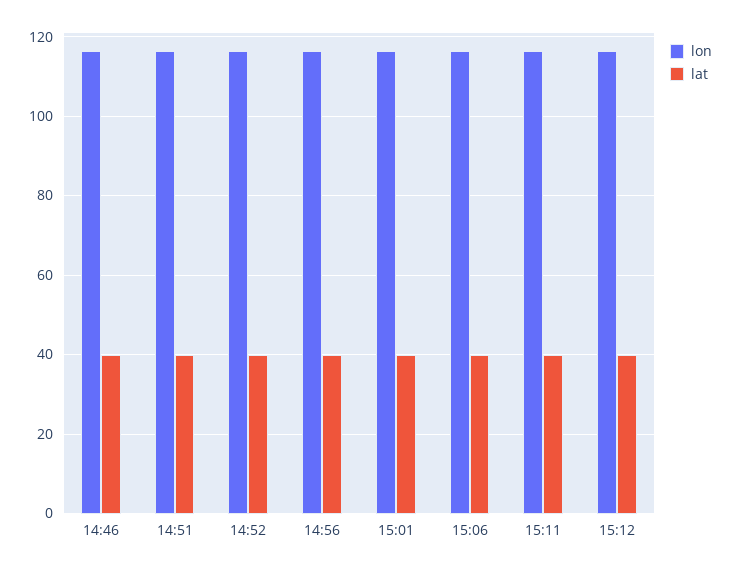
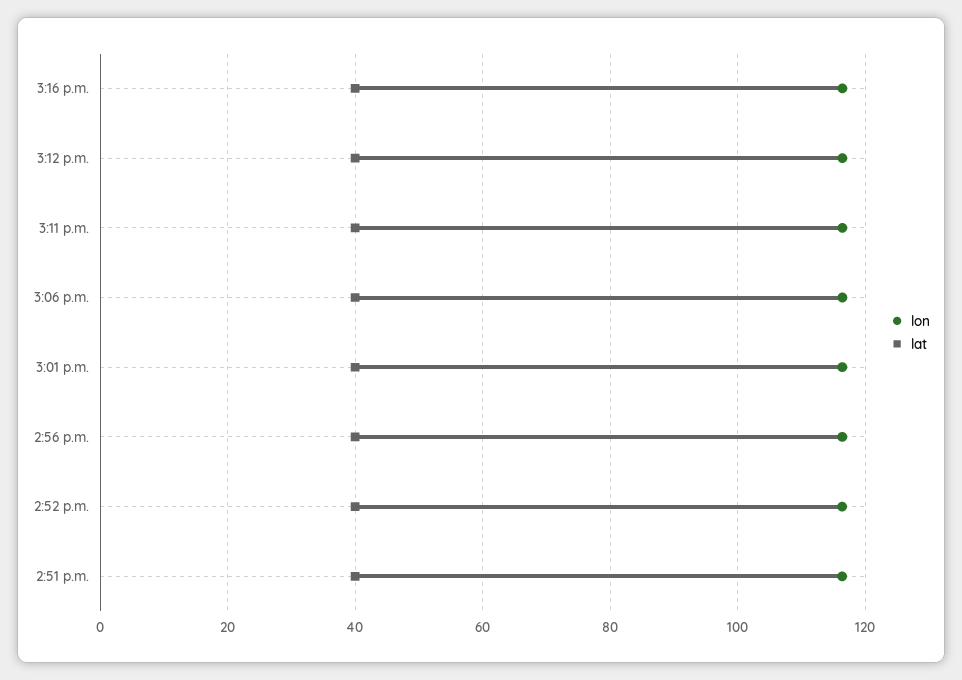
lon, 14:46: 116 -> none
lat, 14:46: 40 -> none
lon, 3:16 p.m.: none -> 116
lat, 3:16 p.m.: none -> 40

